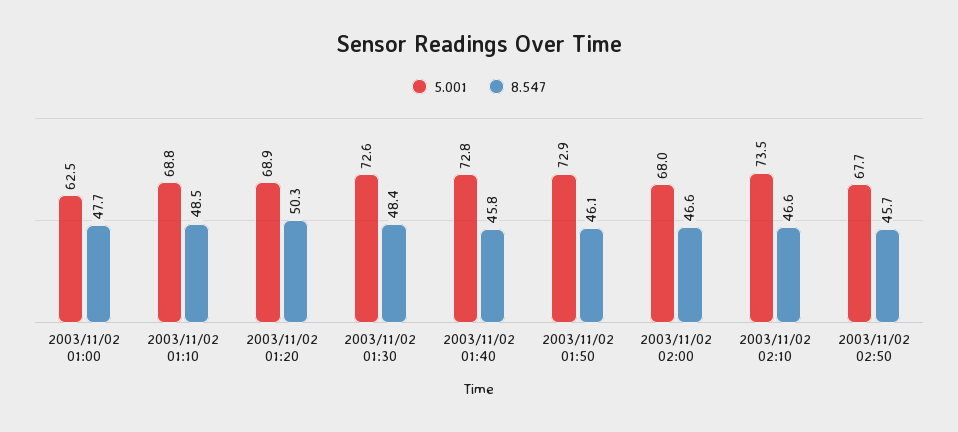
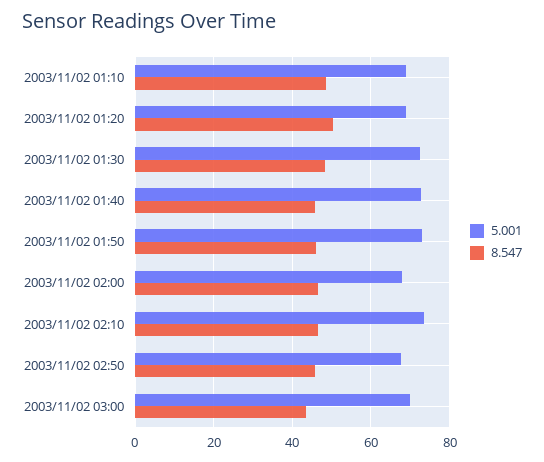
5.001, 2003/11/02 01:00: 62.5 -> none
8.547, 2003/11/02 01:00: 47.7 -> none
5.001, 2003/11/02 03:00: none -> 70
8.547, 2003/11/02 03:00: none -> 44

